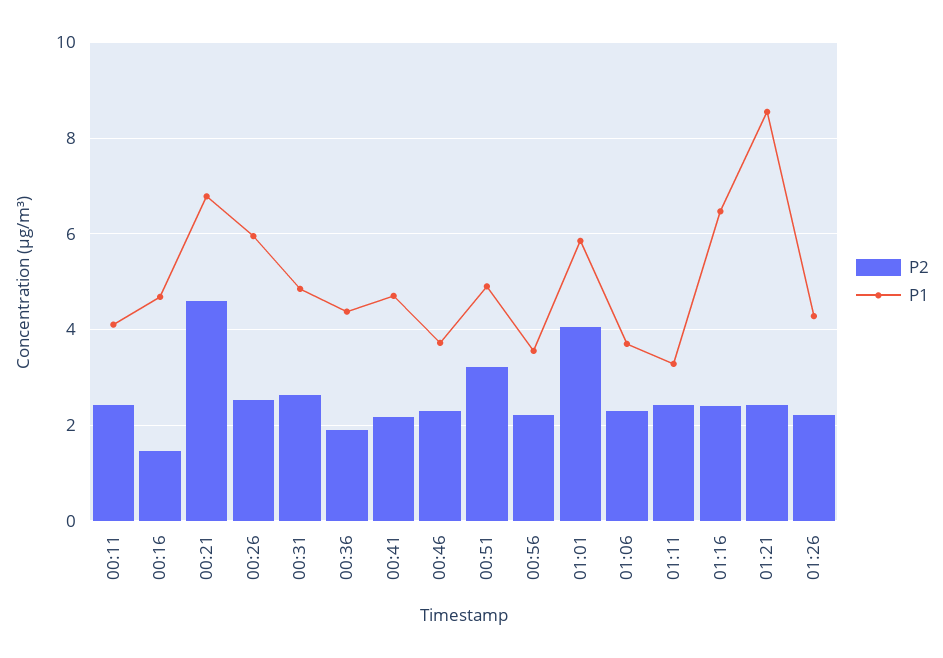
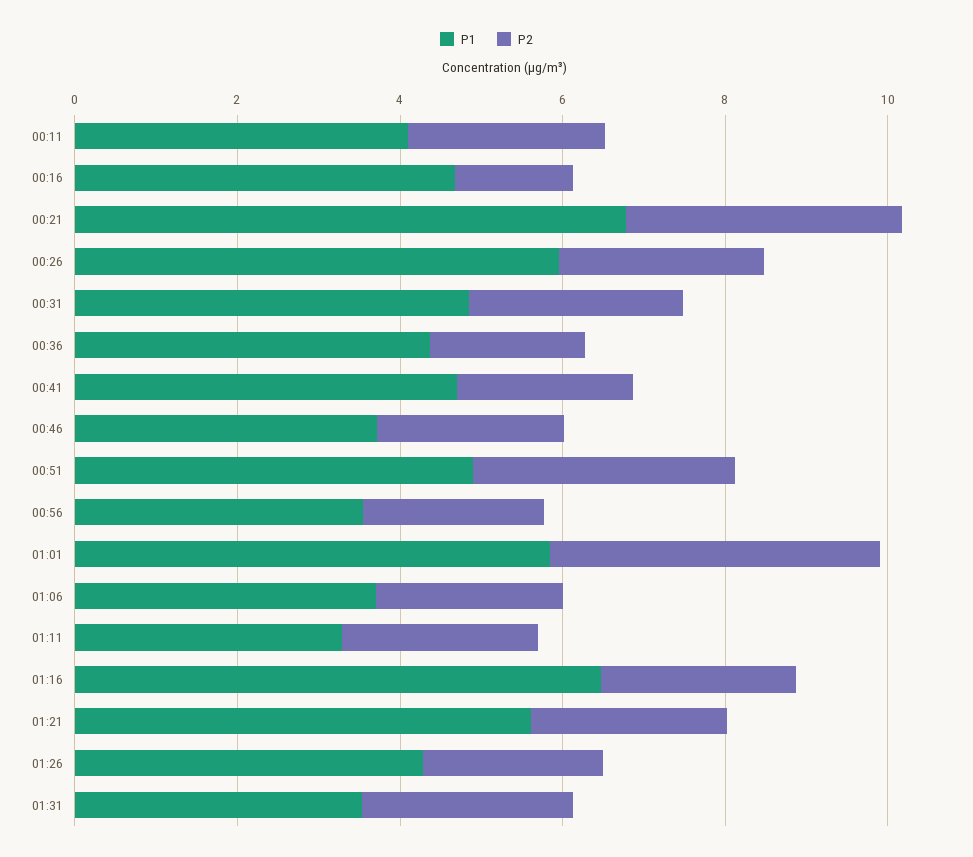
P2, 00:21: 4.6 -> 3.5
P1, 01:21: 8.6 -> 5.5
P1, 01:31: none -> 3.5
P2, 01:31: none -> 2.5

